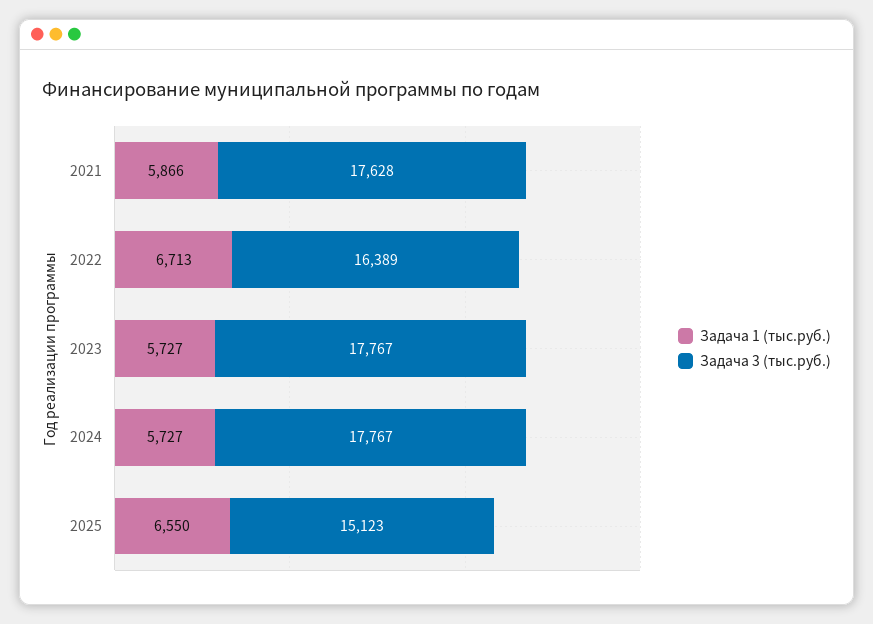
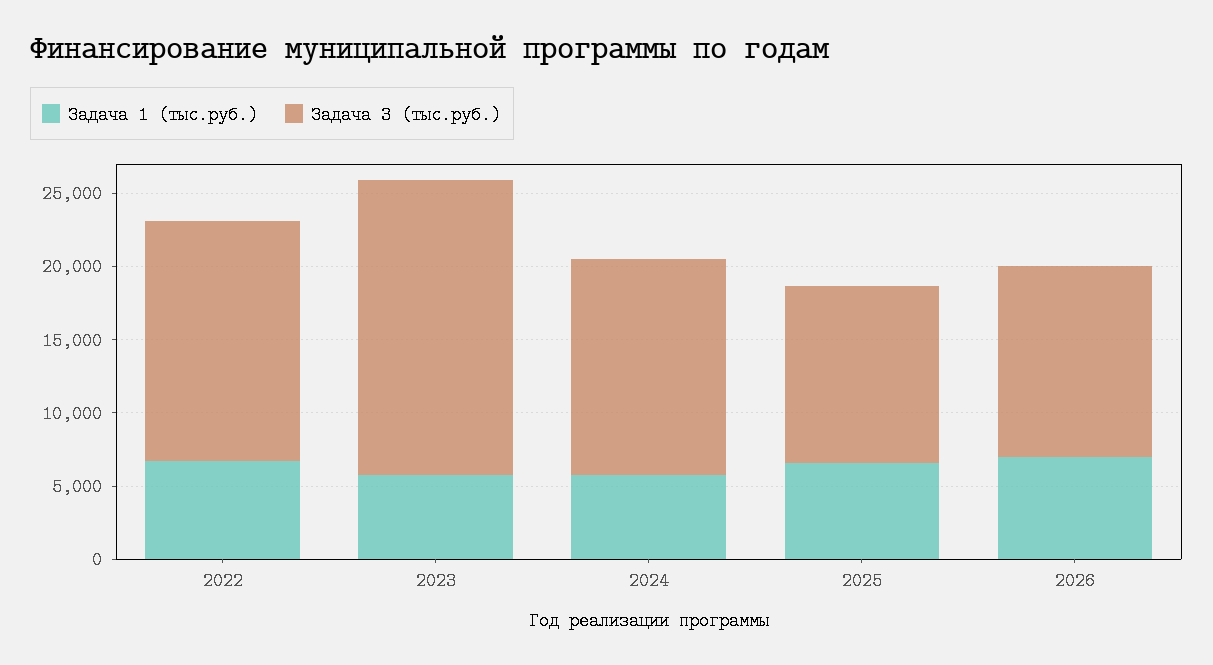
Задача 1 (тыс.руб.), 2021: 5866 -> none
Задача 3 (тыс.руб.), 2021: 17628 -> none
Задача 3 (тыс.руб.), 2023: 17767 -> 20000
Задача 3 (тыс.руб.), 2024: 17767 -> 15000
Задача 3 (тыс.руб.), 2025: 15123 -> 12000
Задача 1 (тыс.руб.), 2026: none -> 7000
Задача 3 (тыс.руб.), 2026: none -> 13000

